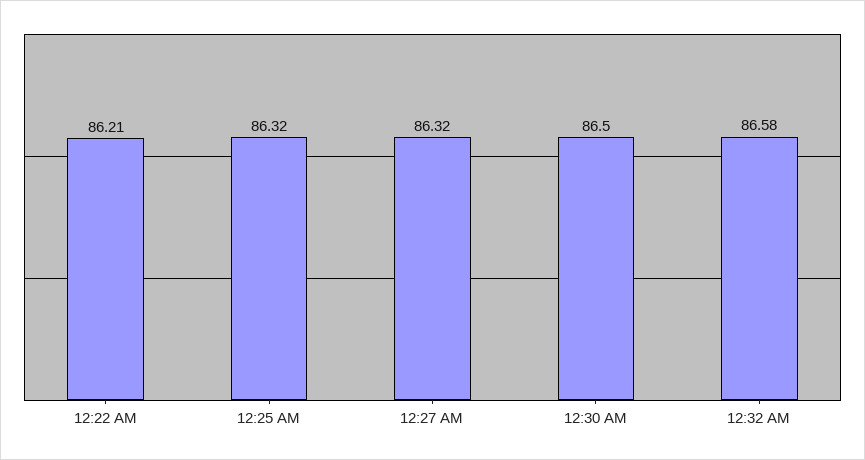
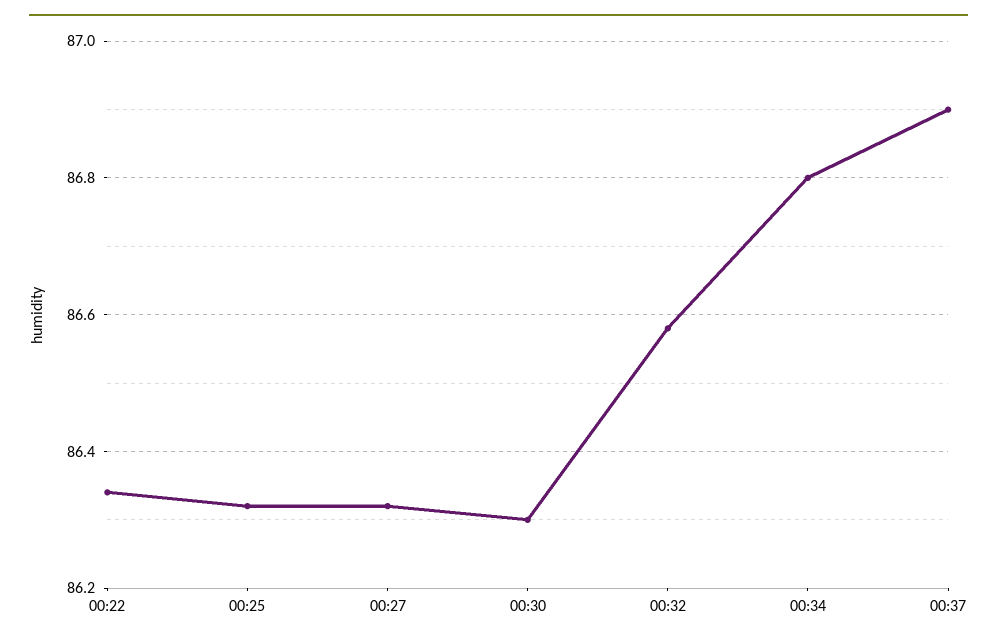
12:22 AM: 86.21 -> 86.35
12:30 AM: 86.5 -> 86.3
00:34: none -> 86.8
00:37: none -> 86.9

